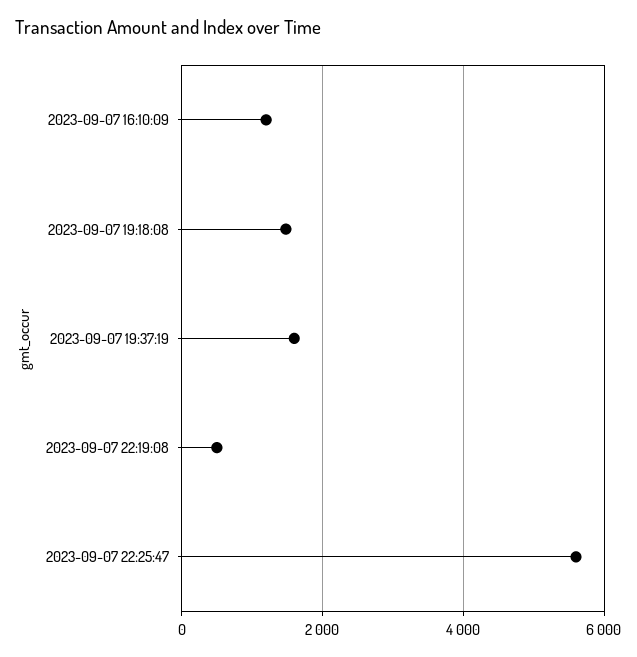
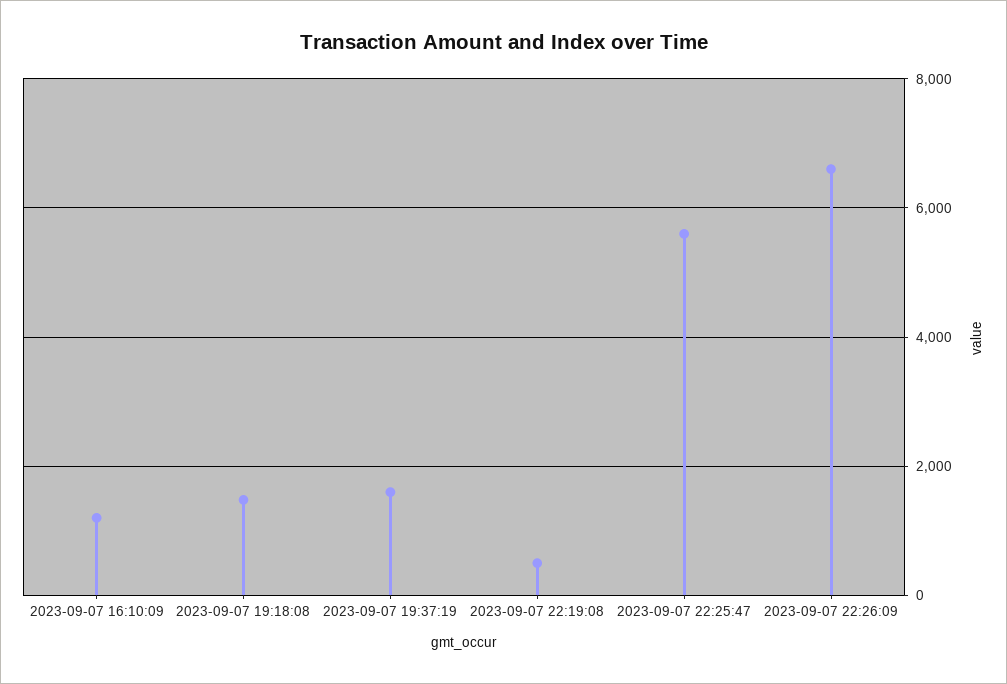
2023-09-07 22:26:09: none -> 6600

